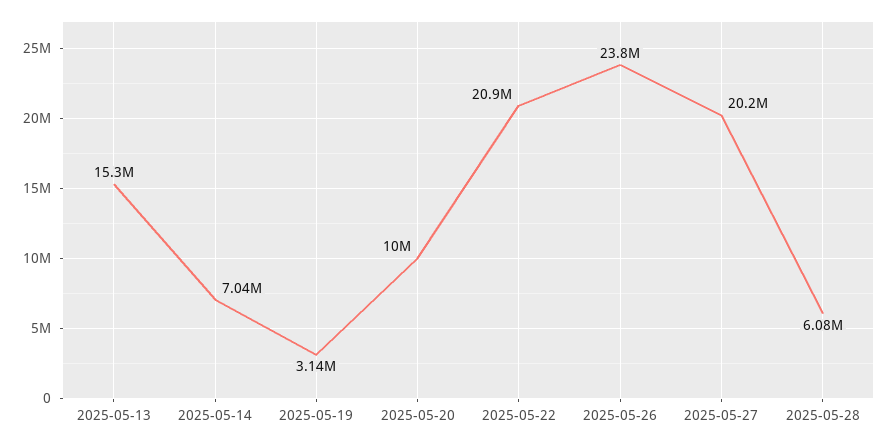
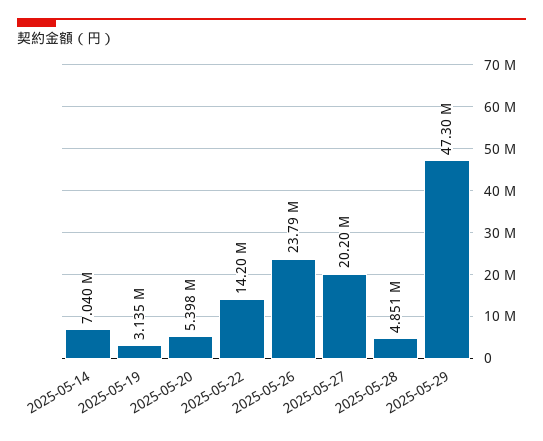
2025-05-13: 15300000 -> none
2025-05-20: 10000000 -> 5398000
2025-05-22: 20900000 -> 14200000
2025-05-28: 6080000 -> 4851000
2025-05-29: none -> 47300000

